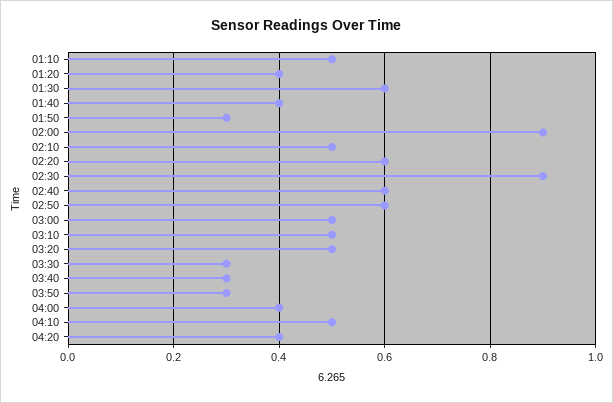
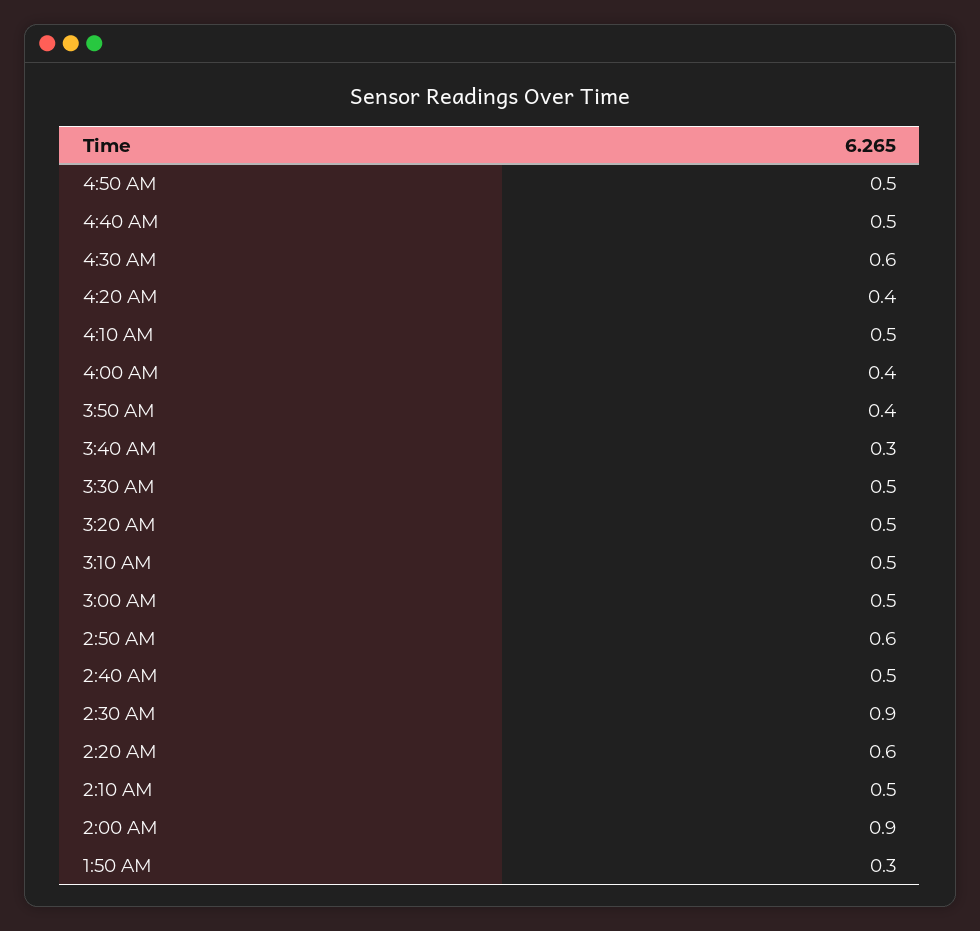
01:10: 0.5 -> none
01:20: 0.4 -> none
01:30: 0.6 -> none
01:40: 0.4 -> none
02:40: 0.6 -> 0.5
03:30: 0.3 -> 0.5
03:50: 0.3 -> 0.4
4:50 AM: none -> 0.5
4:40 AM: none -> 0.5
4:30 AM: none -> 0.6

